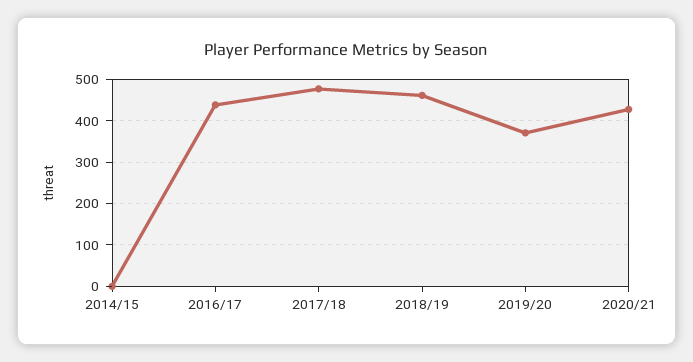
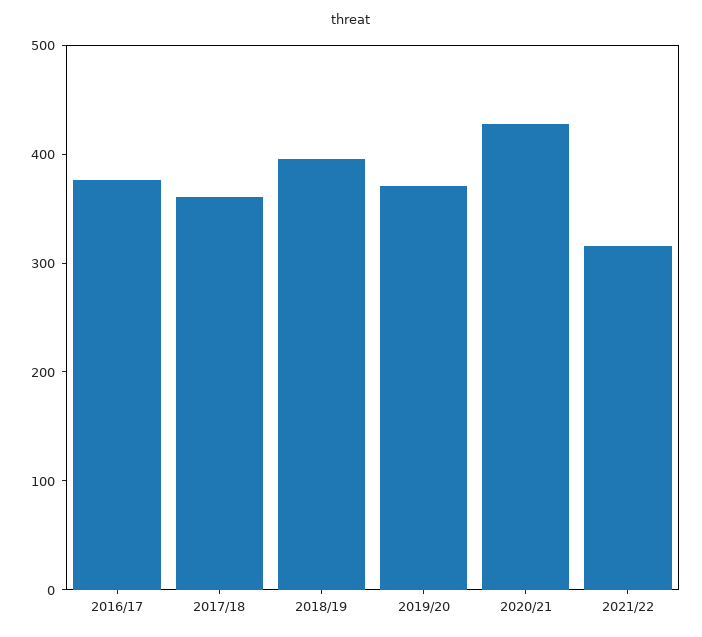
2014/15: 0 -> none
2016/17: 440 -> 380
2017/18: 480 -> 360
2018/19: 460 -> 400
2021/22: none -> 320

